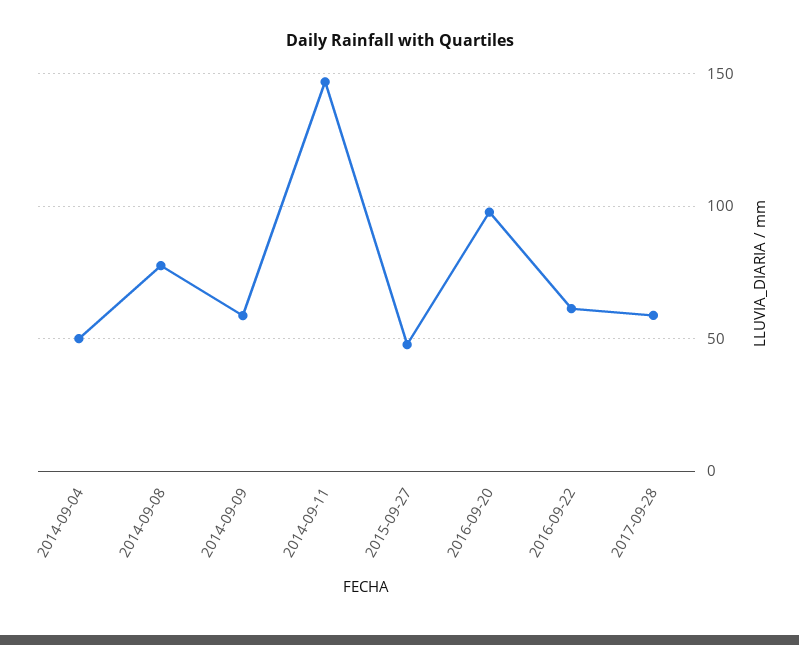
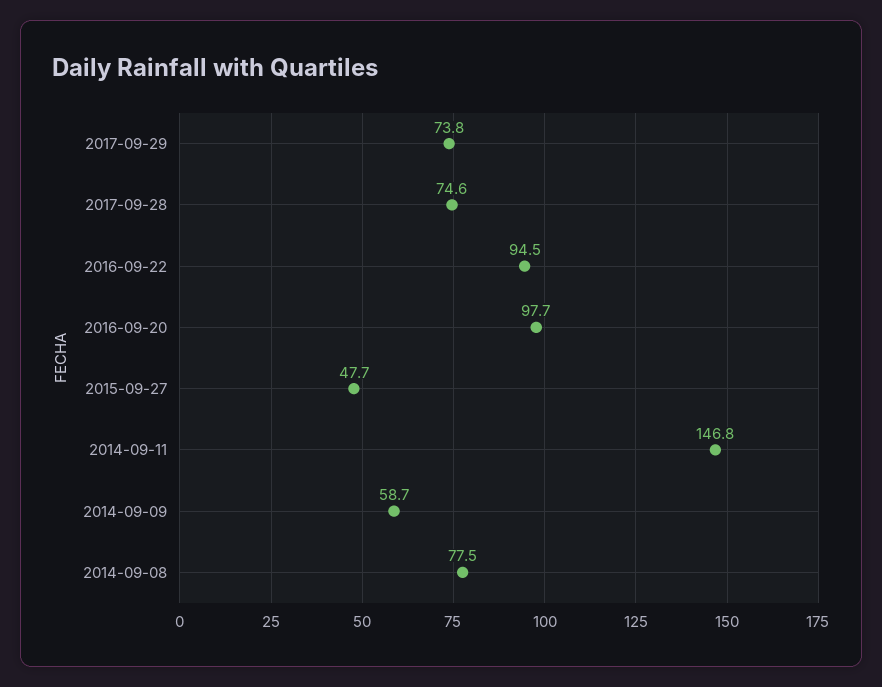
2014-09-04: 50 -> none
2016-09-22: 60 -> 94.5
2017-09-28: 60 -> 74.6
2017-09-29: none -> 73.8

